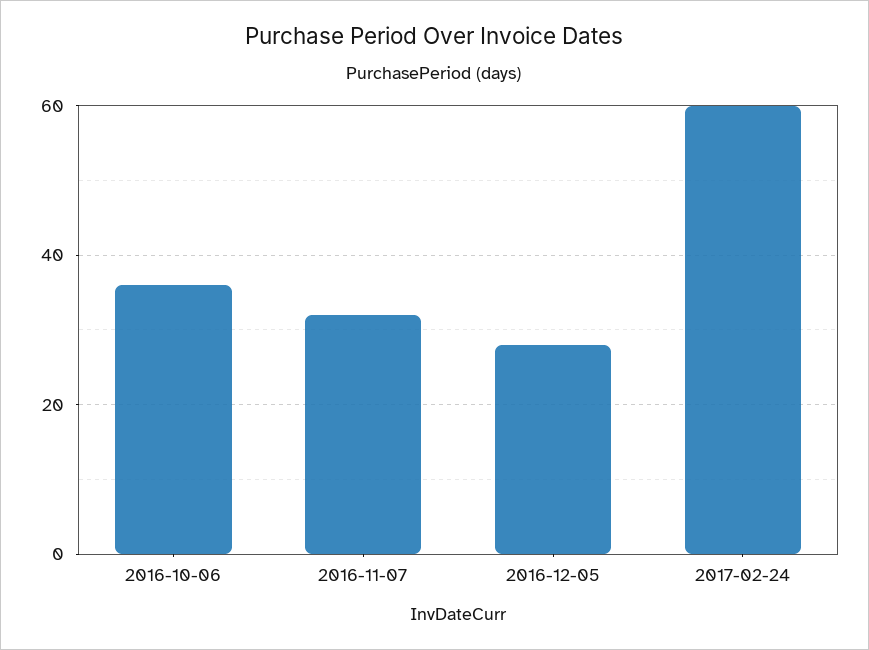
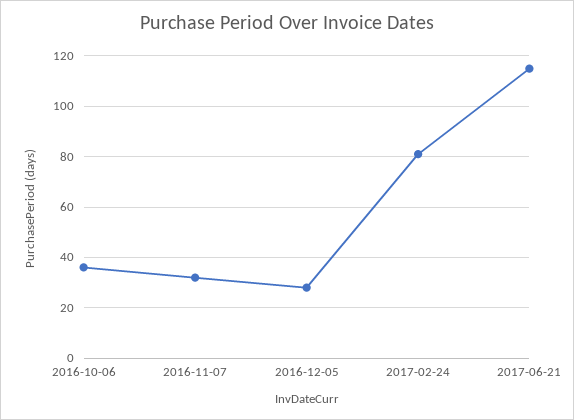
2017-02-24: 60 -> 80
2017-06-21: none -> 115

